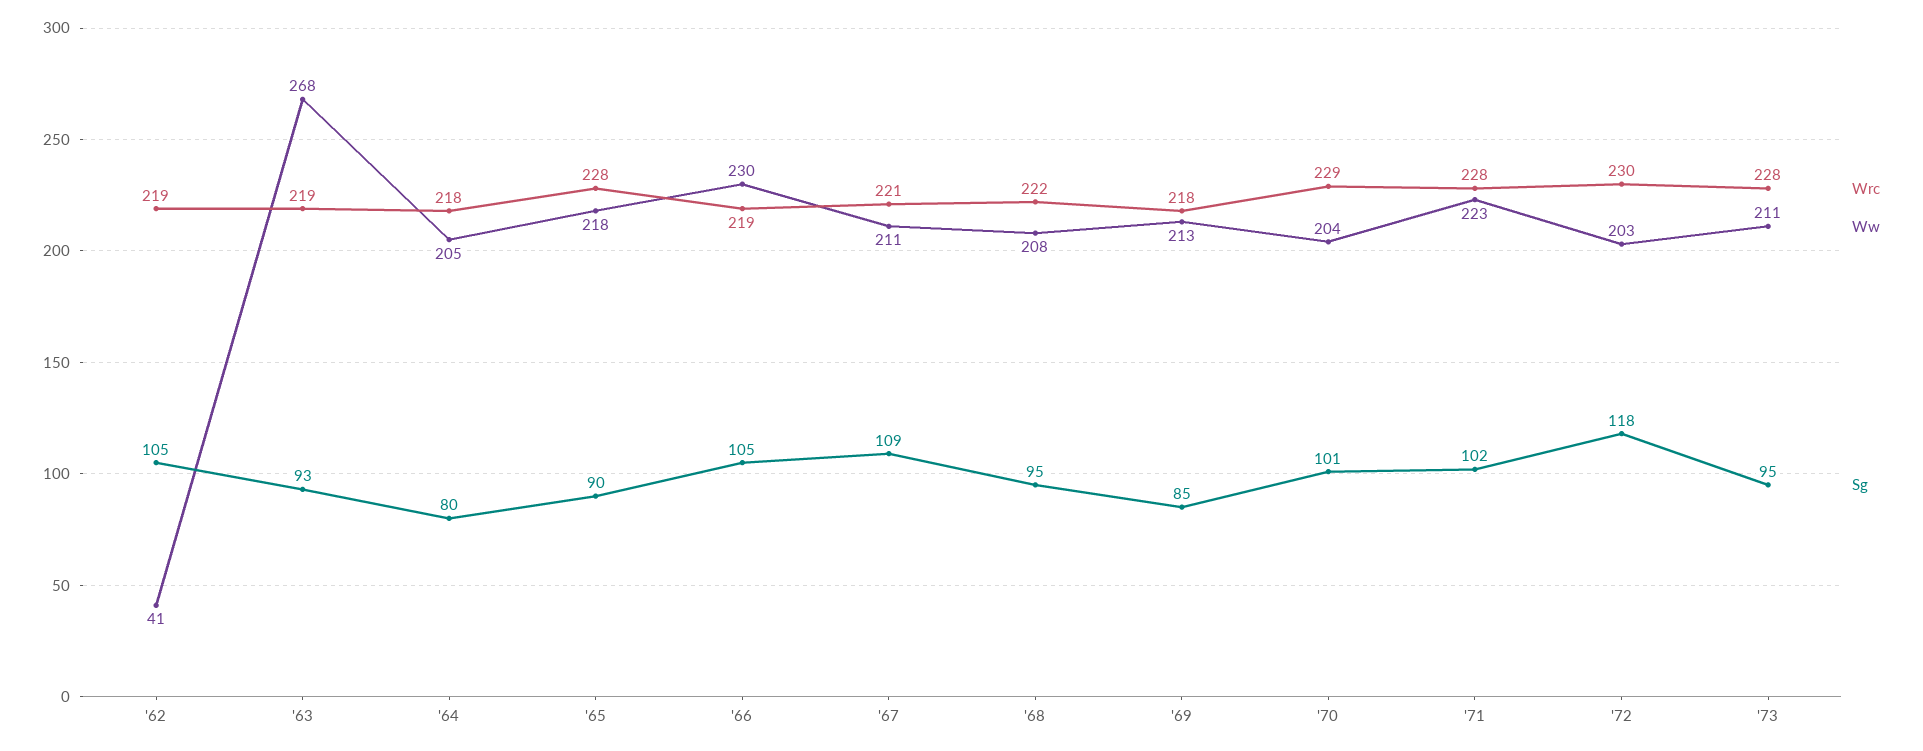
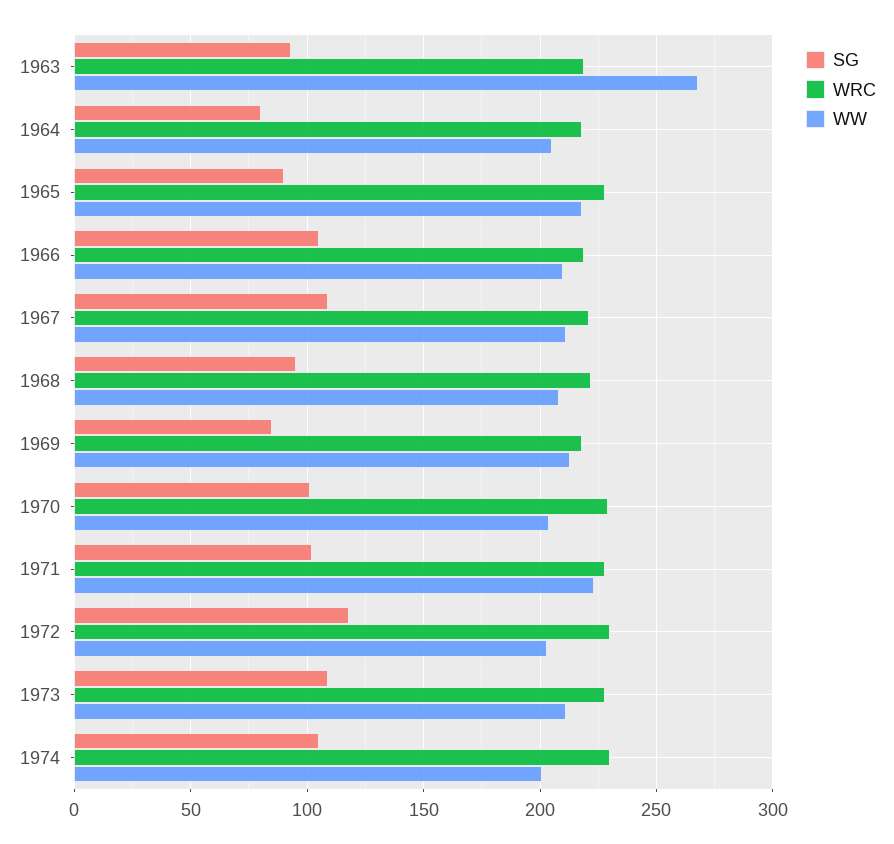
Wrc, '62: 219 -> none
Ww, '62: 41 -> none
Sg, '62: 105 -> none
Ww, '66: 230 -> 210
Sg, '73: 95 -> 110
Sg, 1974: none -> 105
Wrc, 1974: none -> 230
Ww, 1974: none -> 200

